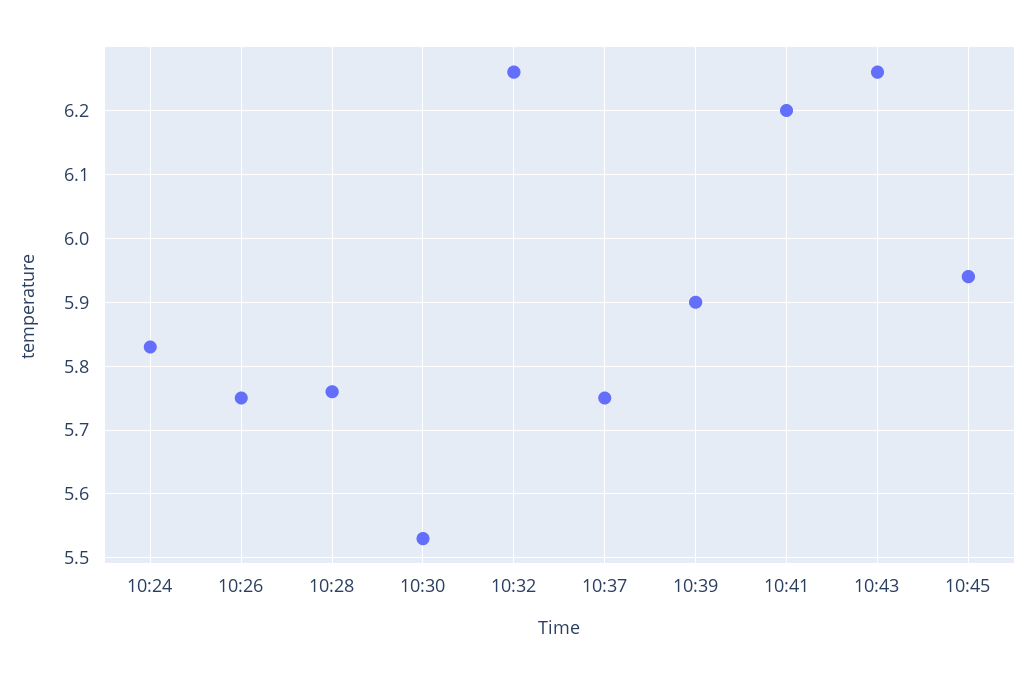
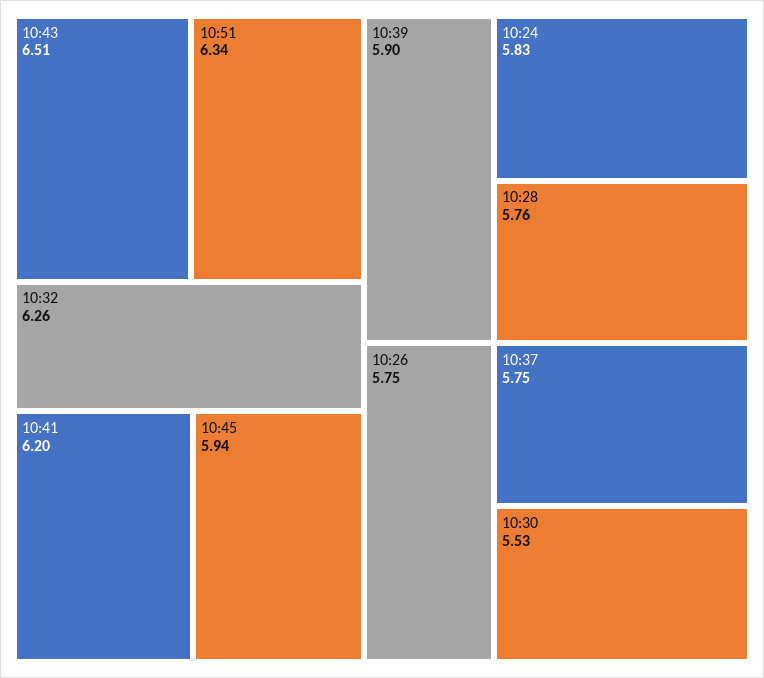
10:43: 6.26 -> 6.51
10:51: none -> 6.34

